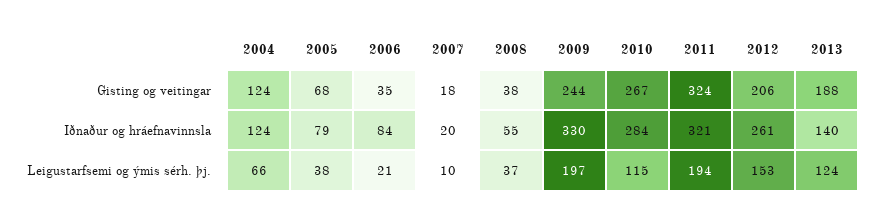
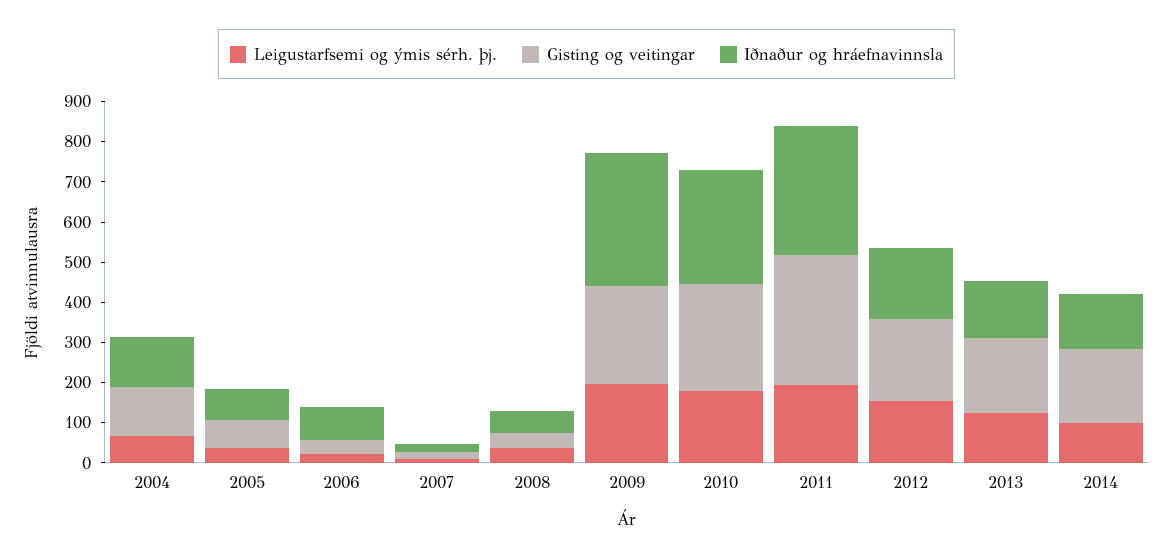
Iðnaður og hráefnavinnsla, 2012: 261 -> 180
Leigustarfsemi og ýmis sérh. þj., 2010: 115 -> 180
Leigustarfsemi og ýmis sérh. þj., 2014: none -> 100
Gisting og veitingar, 2014: none -> 180
Iðnaður og hráefnavinnsla, 2014: none -> 140

